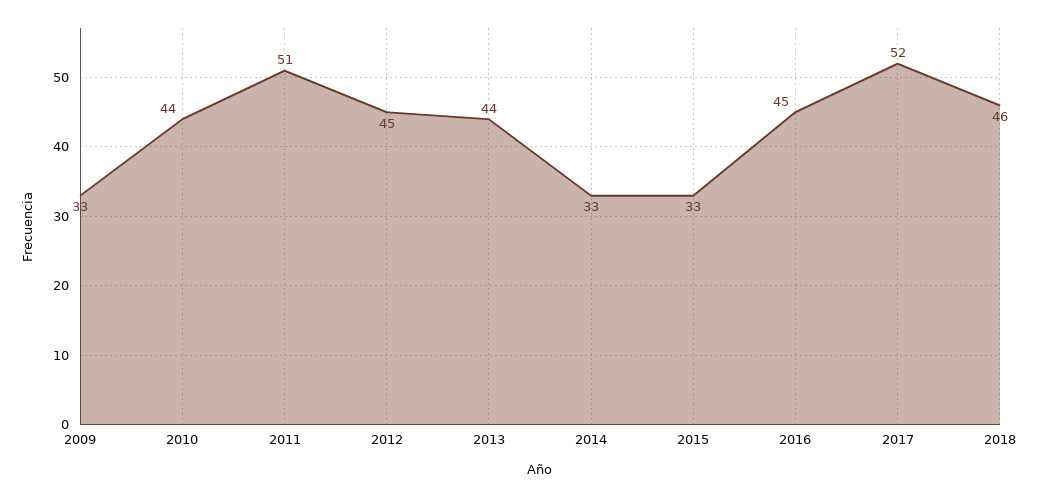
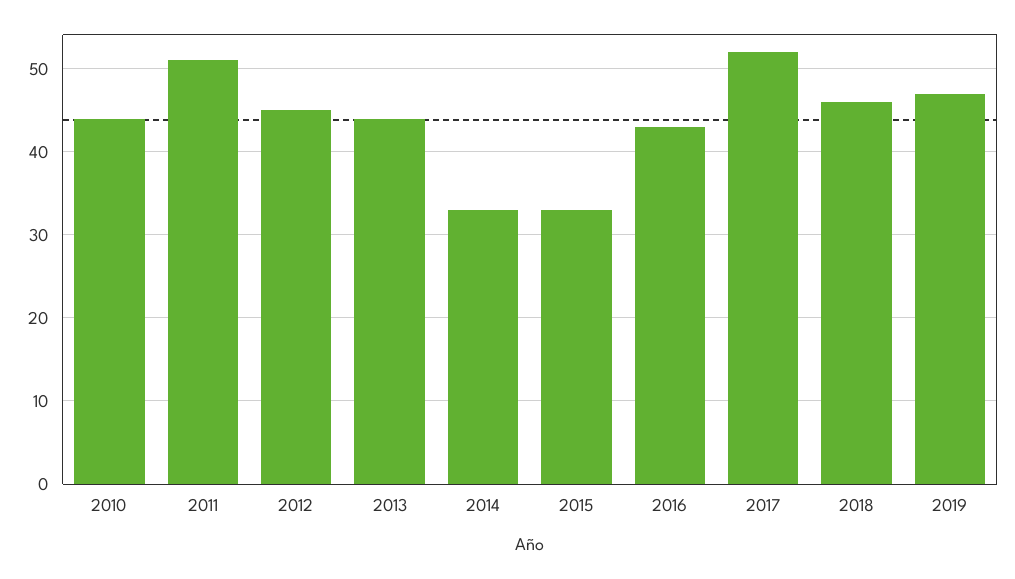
2009: 33 -> none
2016: 45 -> 43
2019: none -> 47

